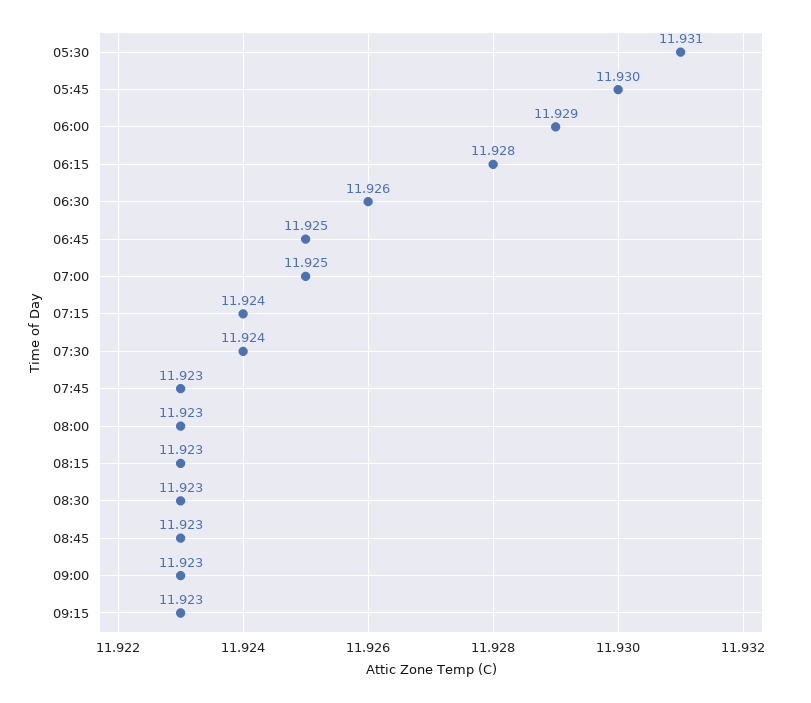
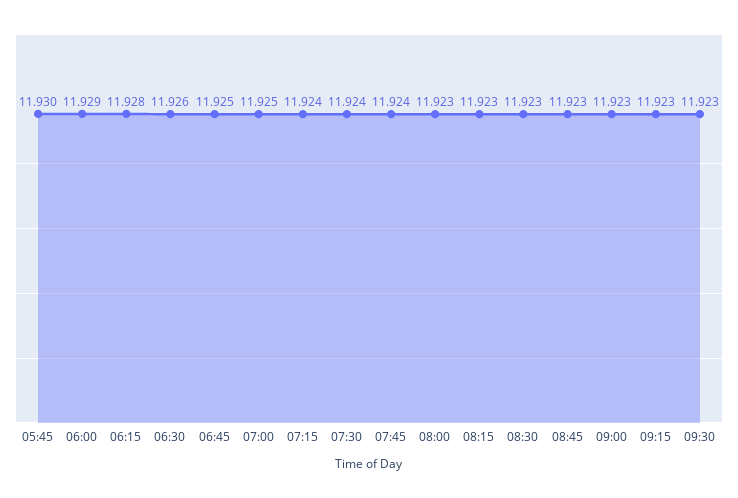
05:30: 11.931 -> none
07:45: 11.923 -> 11.924
09:30: none -> 11.923

